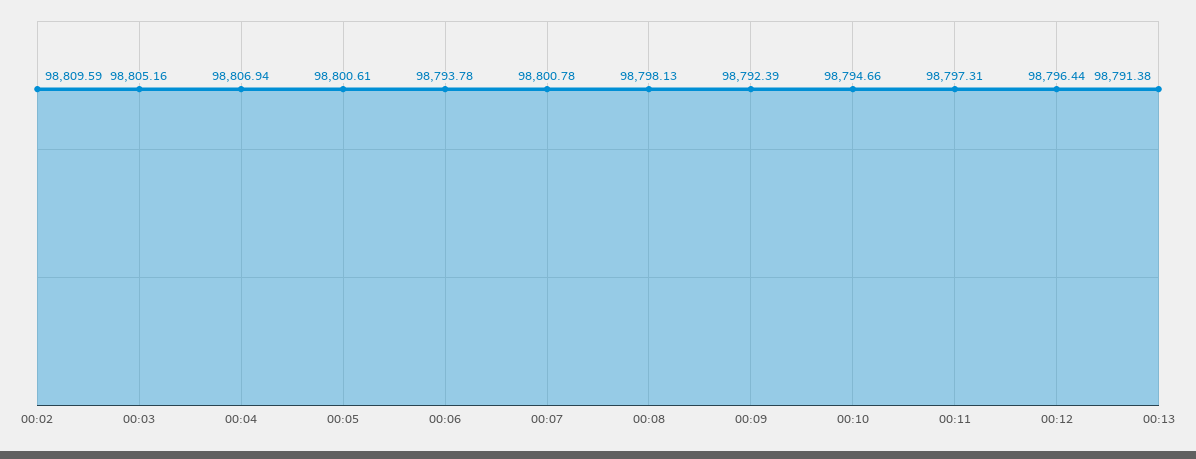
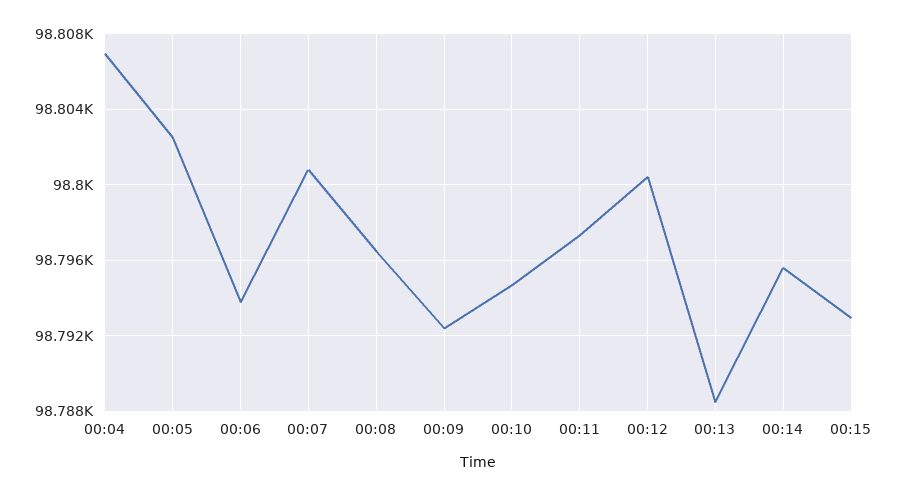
00:02: 98809.59 -> none
00:03: 98805.16 -> none
00:05: 98800.61 -> 98802.5
00:08: 98798.13 -> 98796.5
00:12: 98796.44 -> 98800.5
00:13: 98791.38 -> 98788.5
00:14: none -> 98795.5
00:15: none -> 98793

